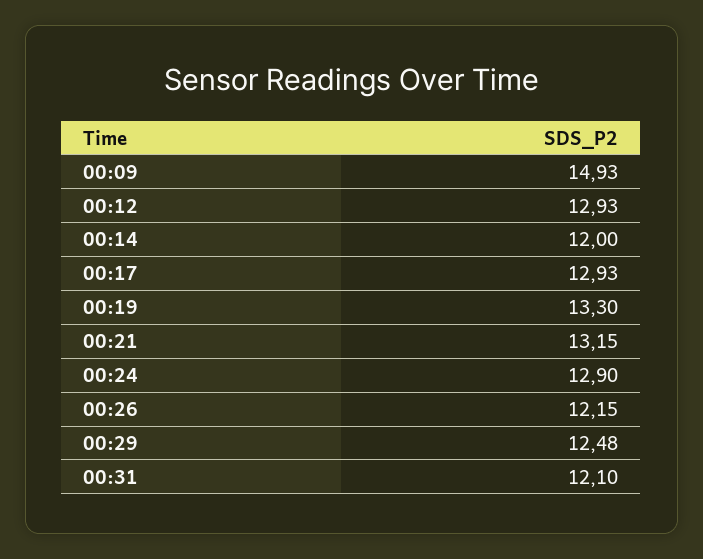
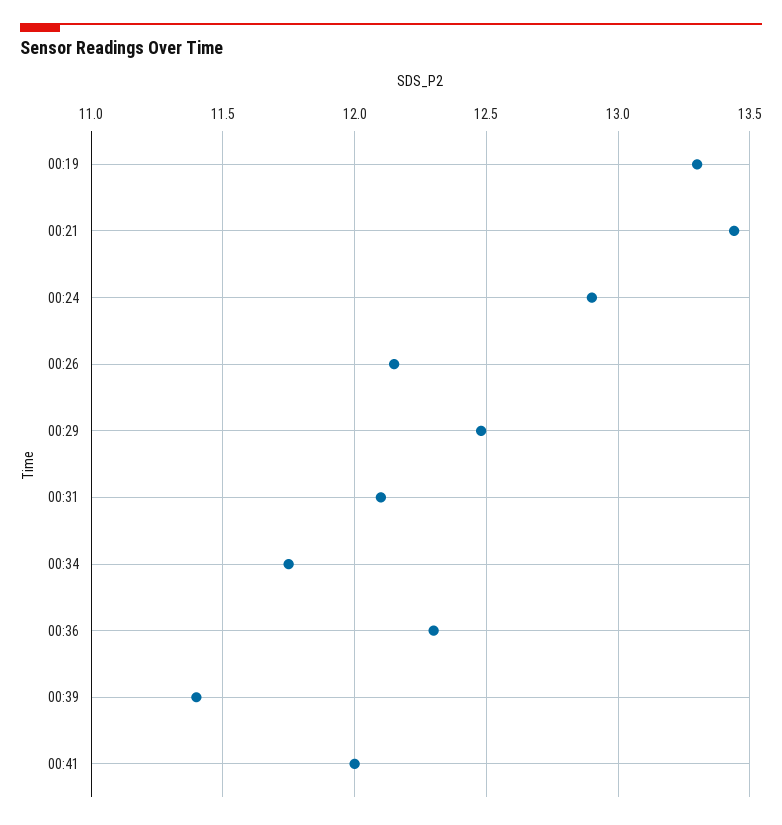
00:09: 14.93 -> none
00:12: 12.93 -> none
00:14: 12 -> none
00:17: 12.93 -> none
00:21: 13.15 -> 13.45
00:34: none -> 11.75
00:36: none -> 12.3
00:39: none -> 11.4
00:41: none -> 12

